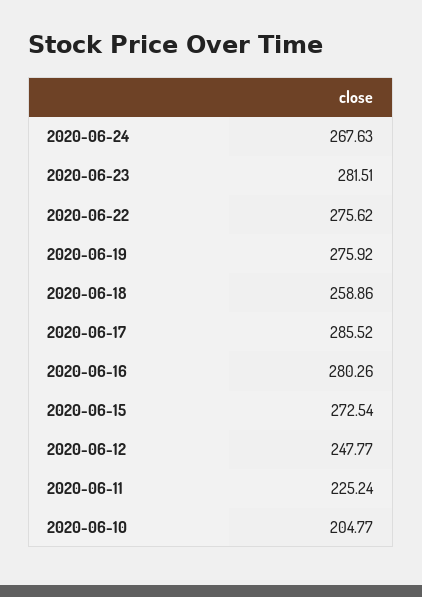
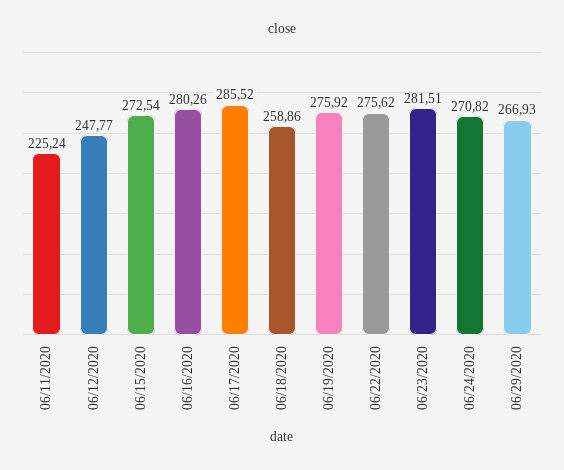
2020-06-24: 267.63 -> 270.82
2020-06-10: 204.77 -> none
06/29/2020: none -> 266.93

